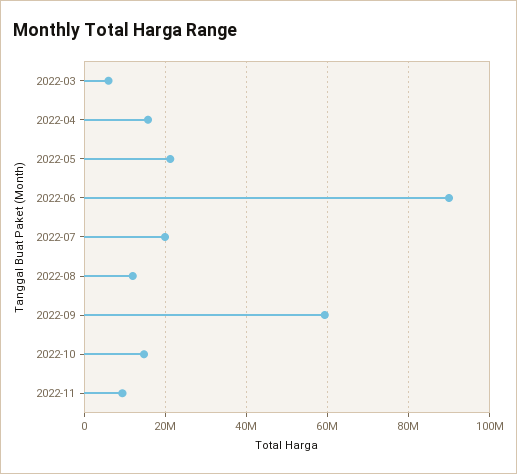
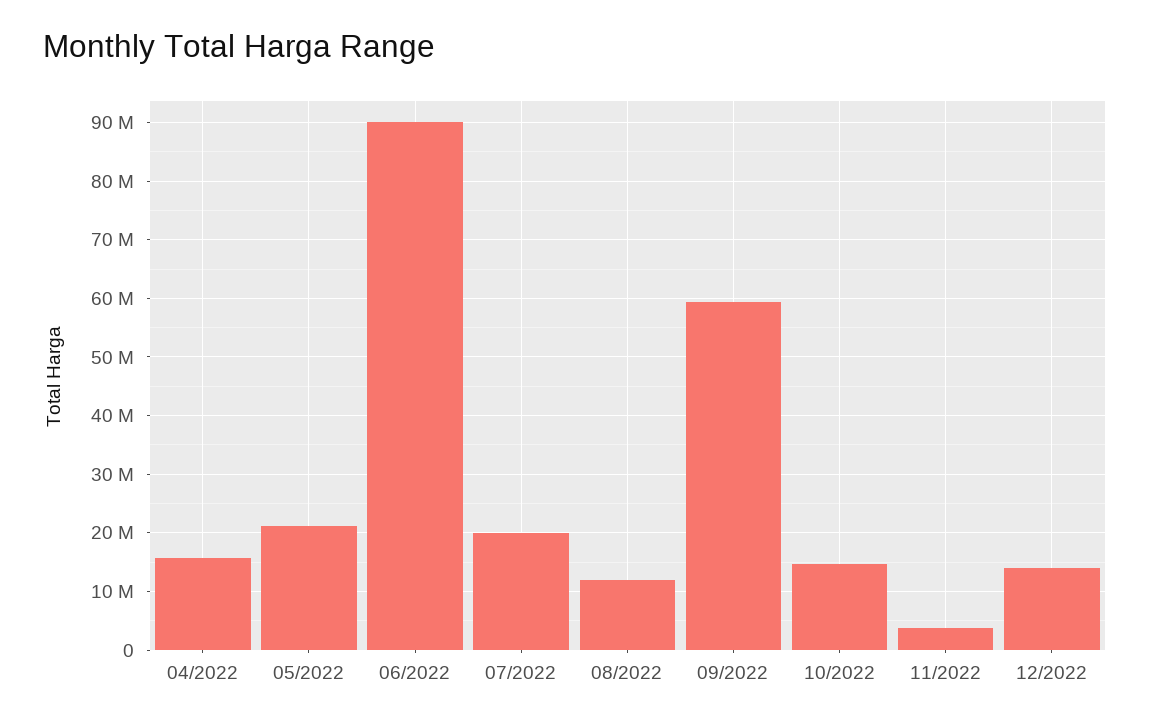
2022-03: 6000000 -> none
2022-11: 10000000 -> 4000000
12/2022: none -> 14000000

